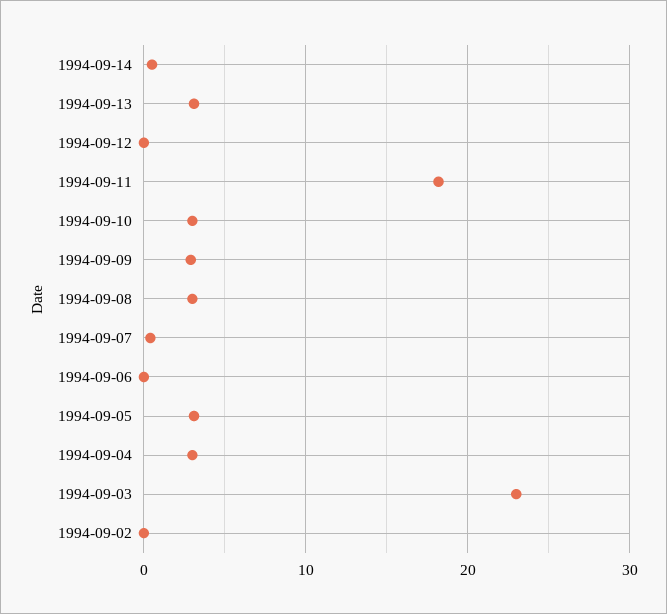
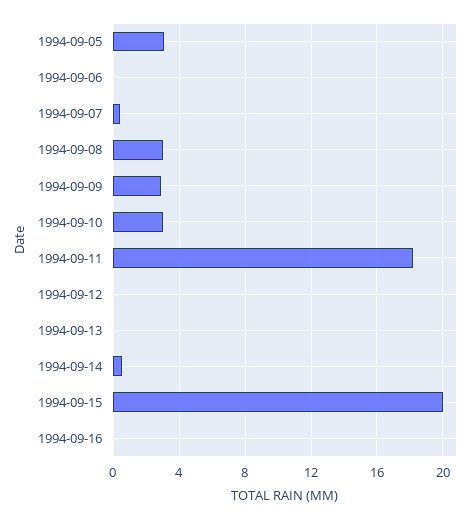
1994-09-13: 3 -> 0
1994-09-04: 3 -> none
1994-09-03: 23 -> none
1994-09-02: 0 -> none
1994-09-15: none -> 20
1994-09-16: none -> 0

